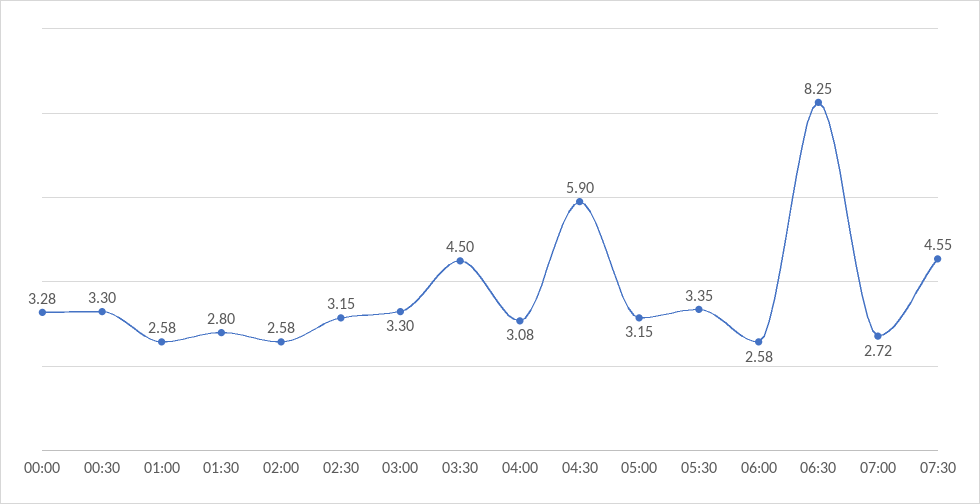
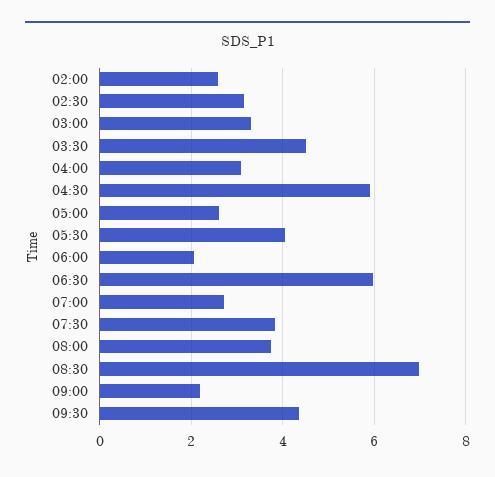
00:00: 3.28 -> none
00:30: 3.3 -> none
01:00: 2.58 -> none
01:30: 2.8 -> none
05:00: 3.15 -> 2.6
05:30: 3.35 -> 4
06:00: 2.58 -> 2
06:30: 8.25 -> 6
07:30: 4.55 -> 3.8
08:00: none -> 3.8
08:30: none -> 7
09:00: none -> 2.2
09:30: none -> 4.4

